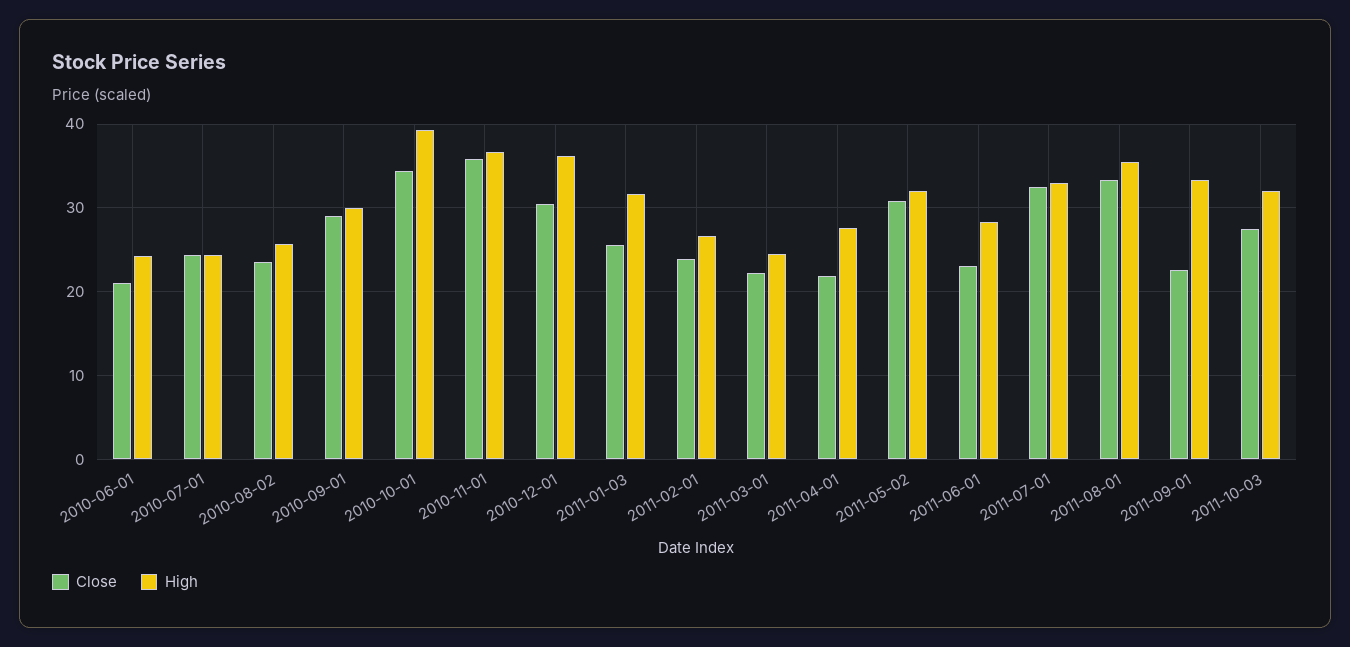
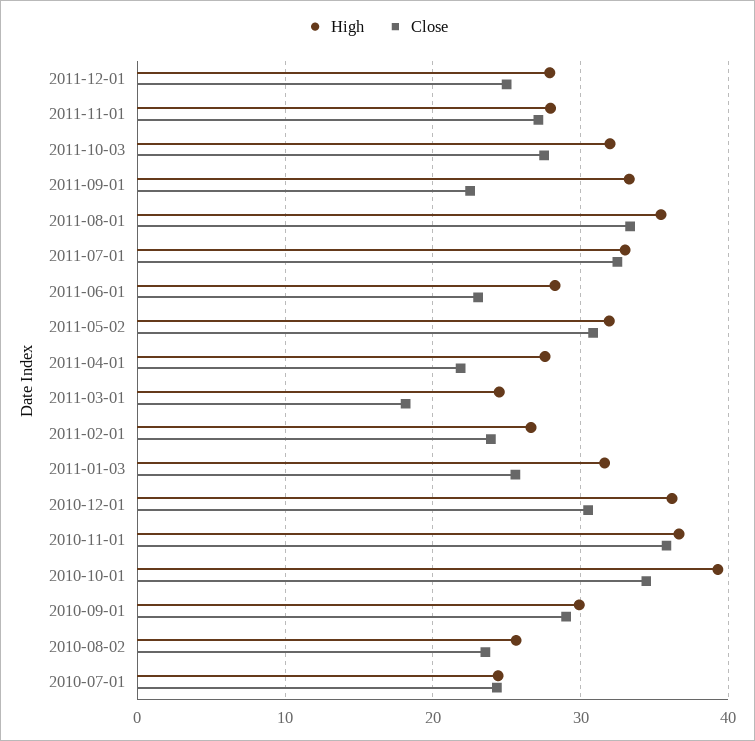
Close, 2010-06-01: 21 -> none
High, 2010-06-01: 24 -> none
Close, 2011-03-01: 22 -> 18
High, 2011-12-01: none -> 28
Close, 2011-12-01: none -> 25
High, 2011-11-01: none -> 28
Close, 2011-11-01: none -> 27

